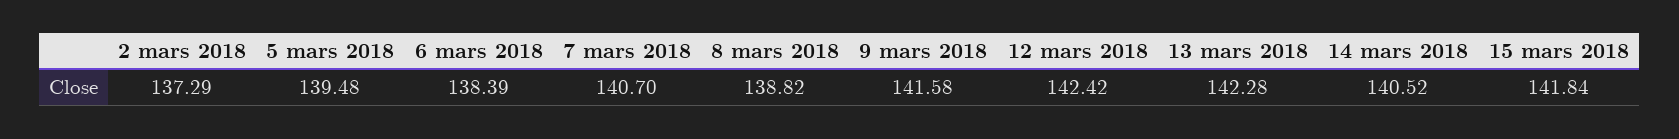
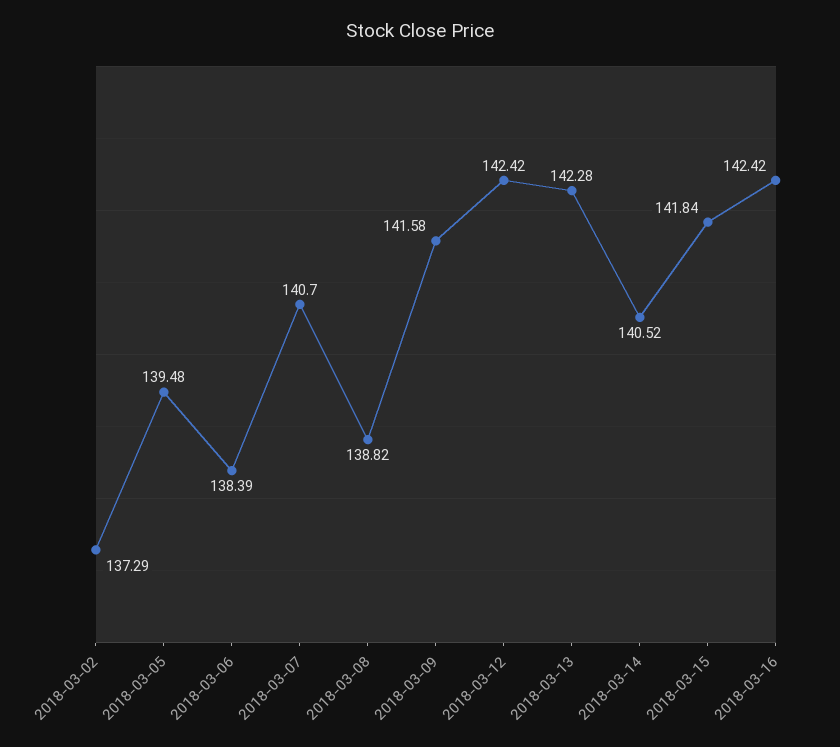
2018-03-16: none -> 142.42

